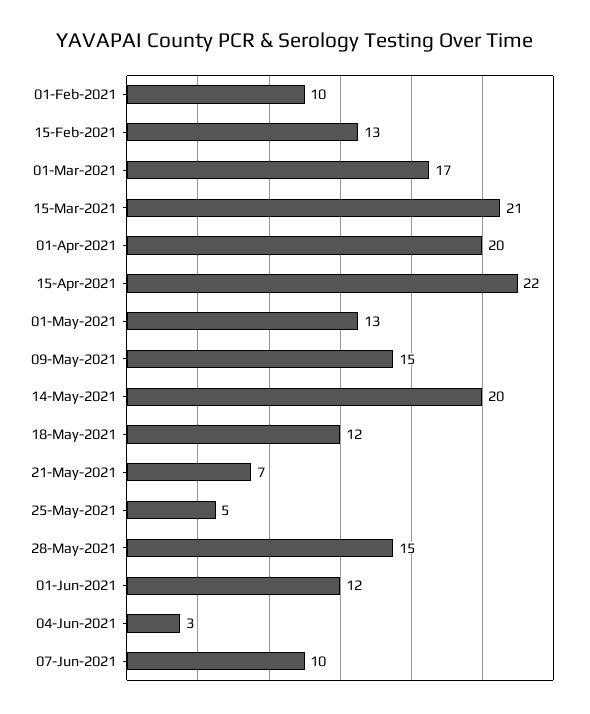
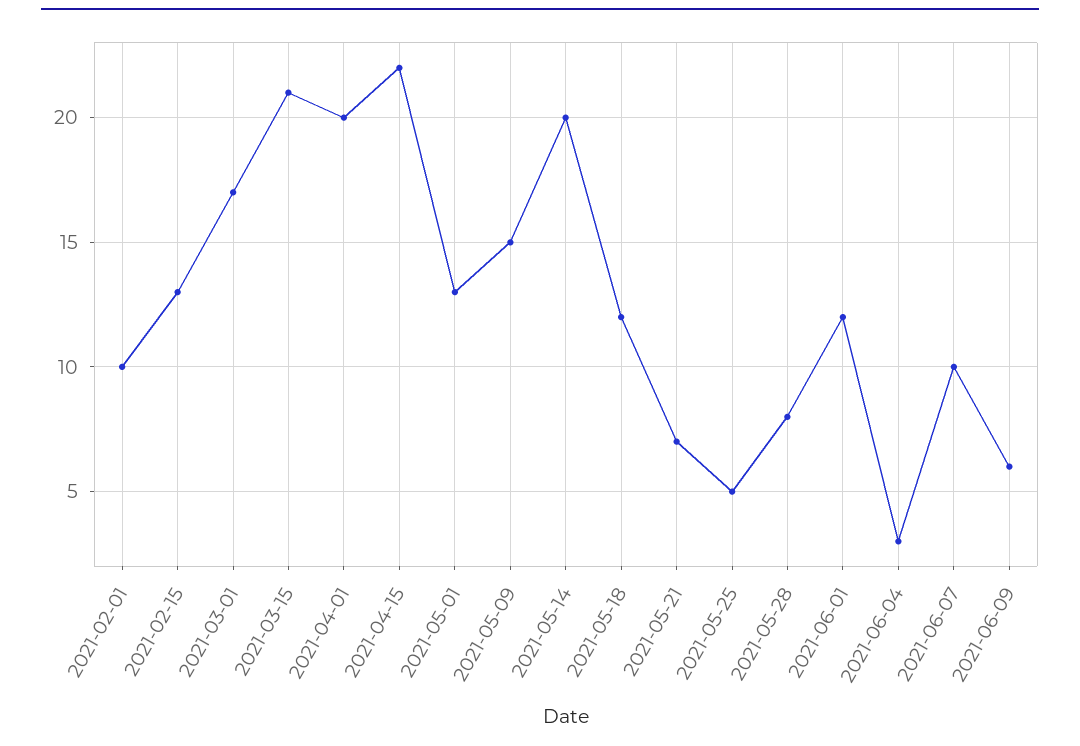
28-May-2021: 15 -> 8
2021-06-09: none -> 6

